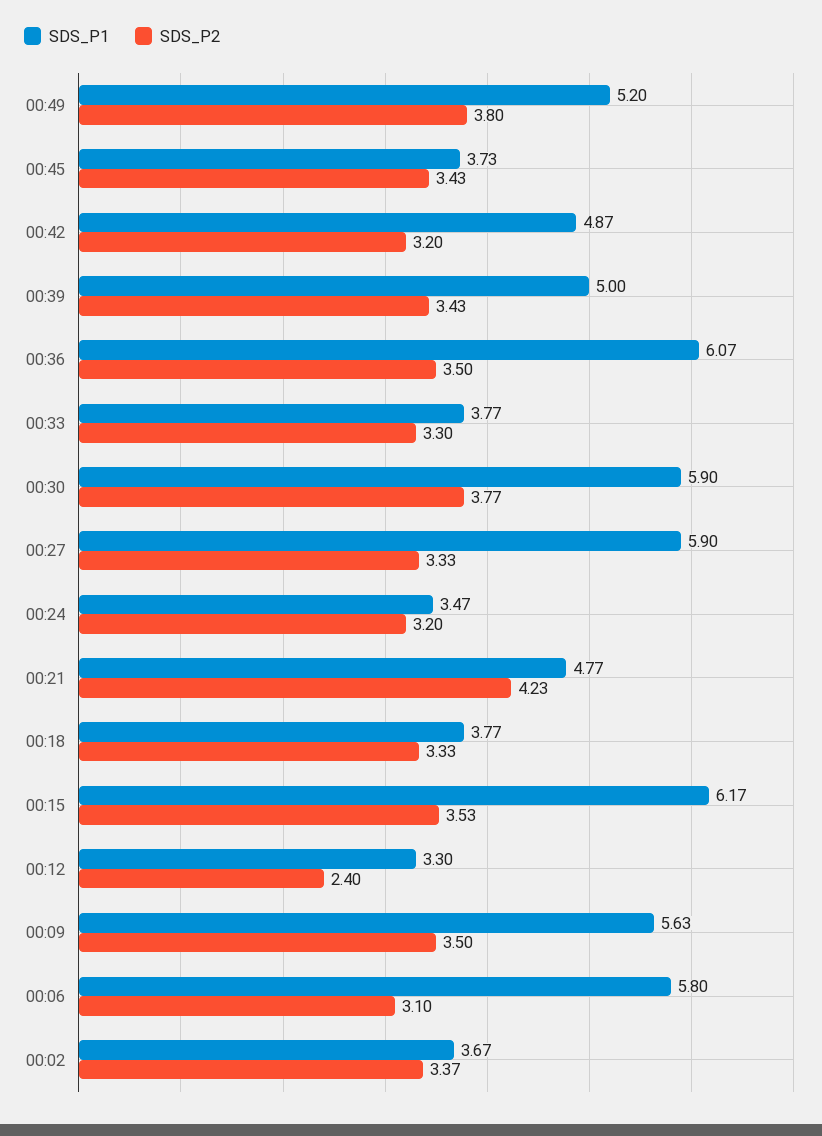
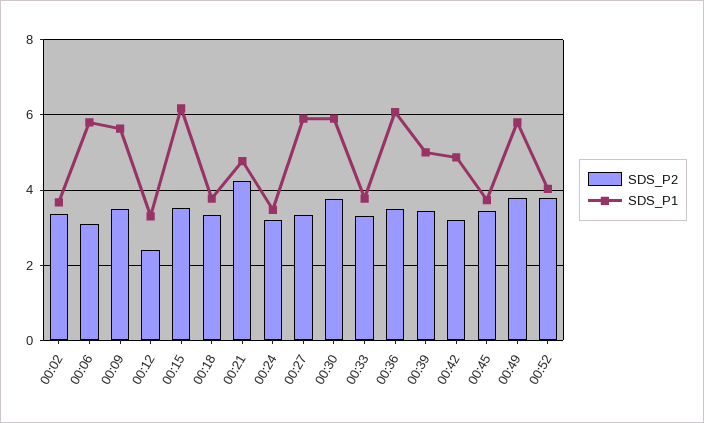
SDS_P1, 00:49: 5.2 -> 5.8
SDS_P2, 00:52: none -> 3.8
SDS_P1, 00:52: none -> 4

